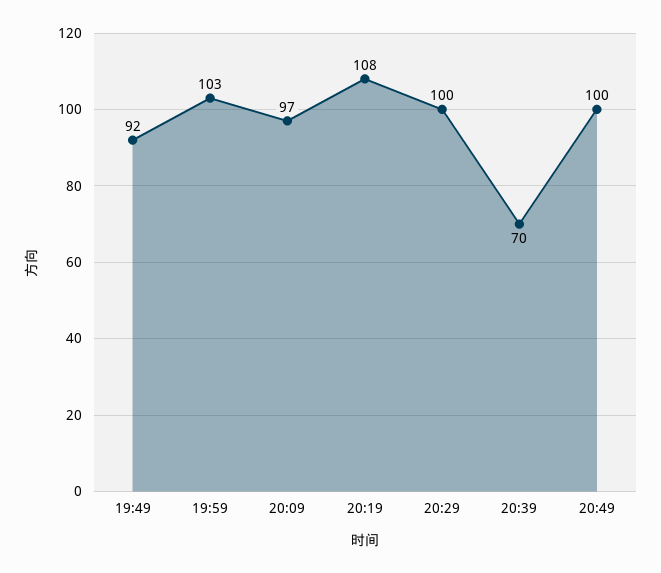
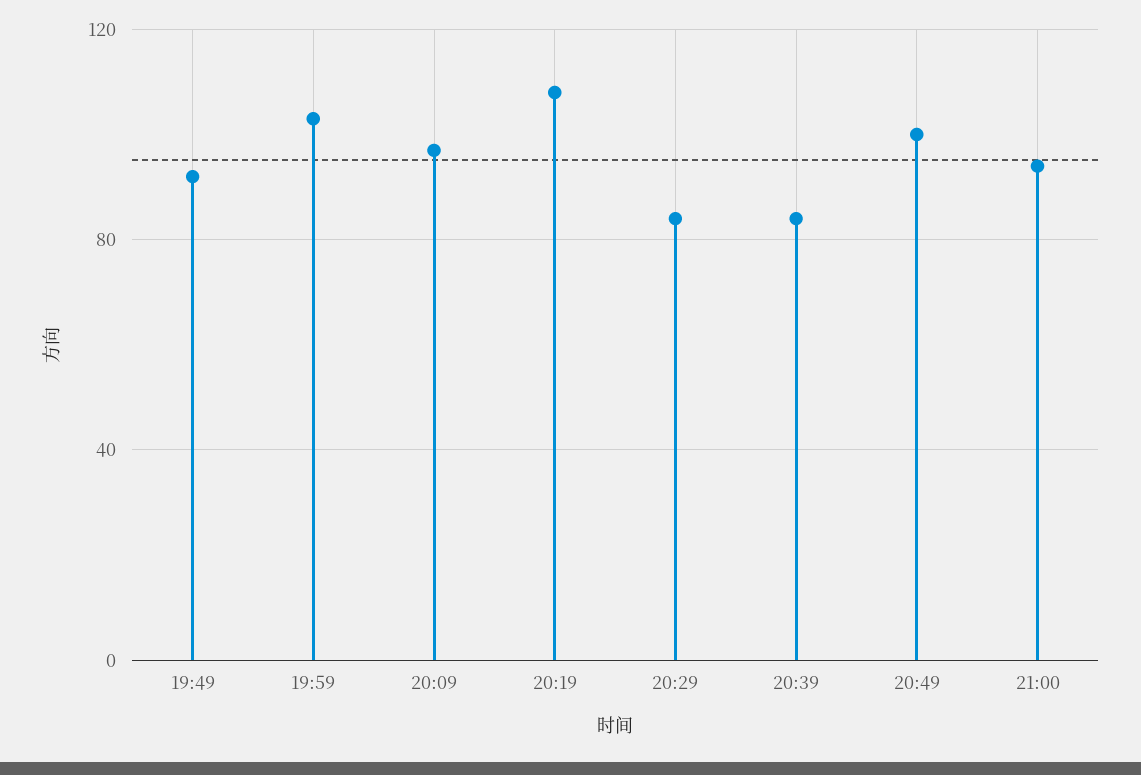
20:29: 100 -> 85
20:39: 70 -> 85
21:00: none -> 95

